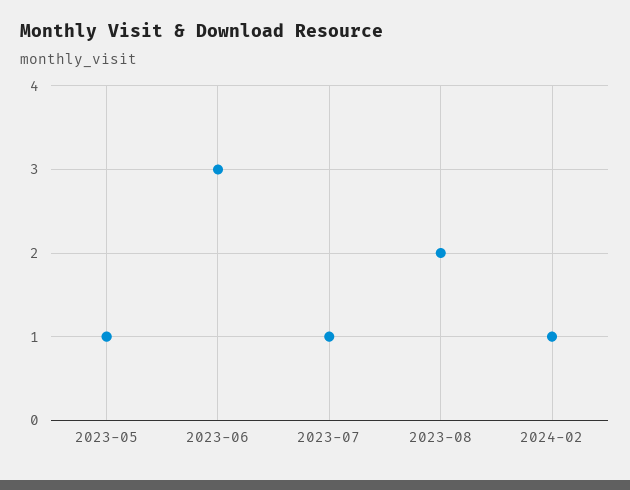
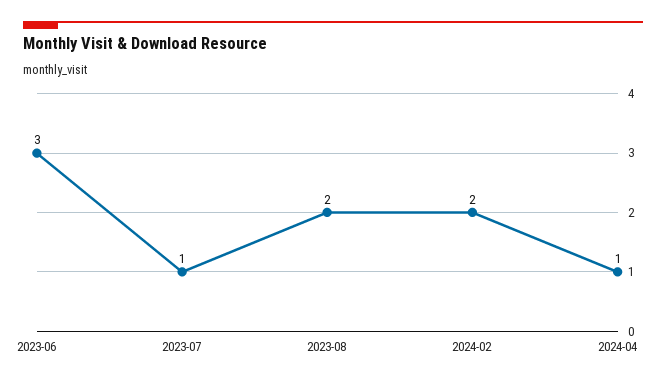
2023-05: 1 -> none
2024-02: 1 -> 2
2024-04: none -> 1

